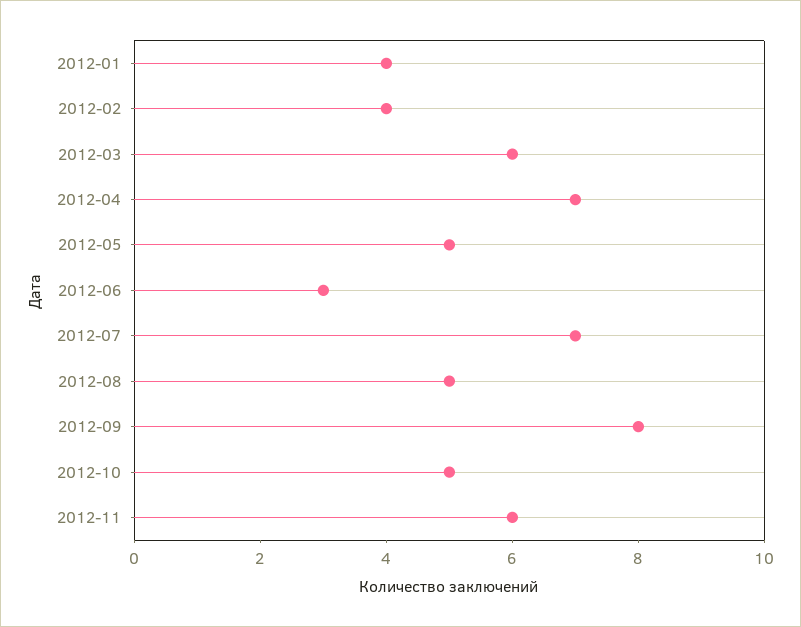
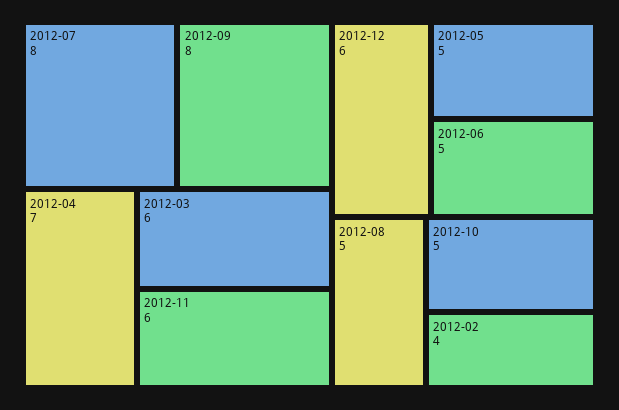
2012-01: 4 -> none
2012-06: 3 -> 5
2012-07: 7 -> 8
2012-12: none -> 6

